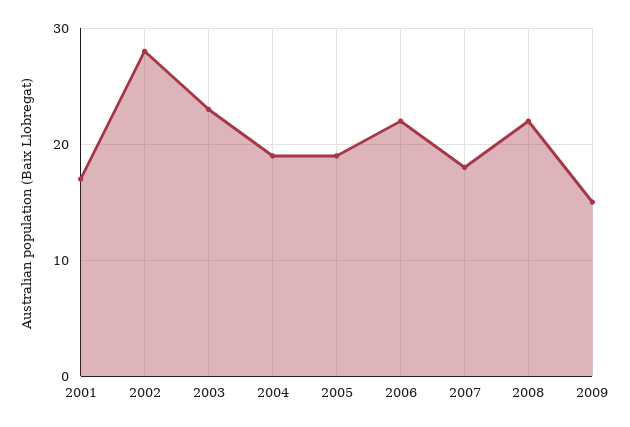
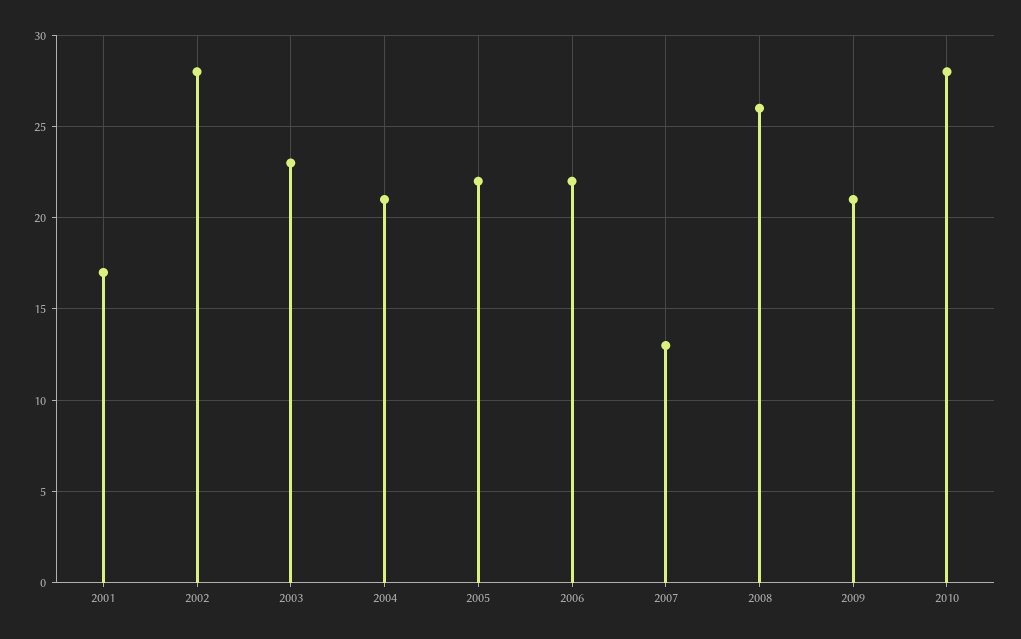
2004: 19 -> 21
2005: 19 -> 22
2007: 18 -> 13
2008: 22 -> 26
2009: 15 -> 21
2010: none -> 28

